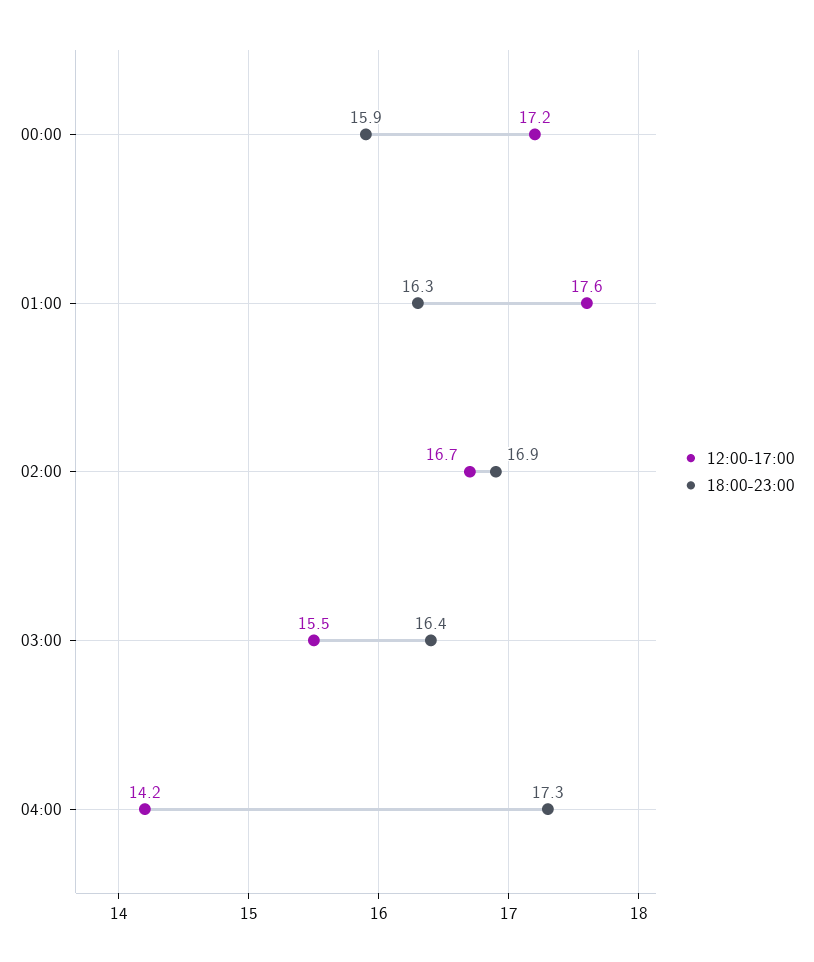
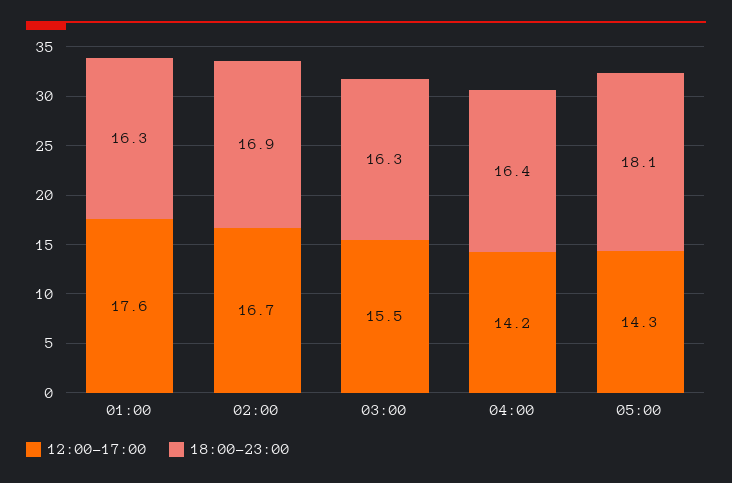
12:00-17:00, 00:00: 17.2 -> none
18:00-23:00, 00:00: 15.9 -> none
18:00-23:00, 03:00: 16.4 -> 16.3
18:00-23:00, 04:00: 17.3 -> 16.4
12:00-17:00, 05:00: none -> 14.3
18:00-23:00, 05:00: none -> 18.1

